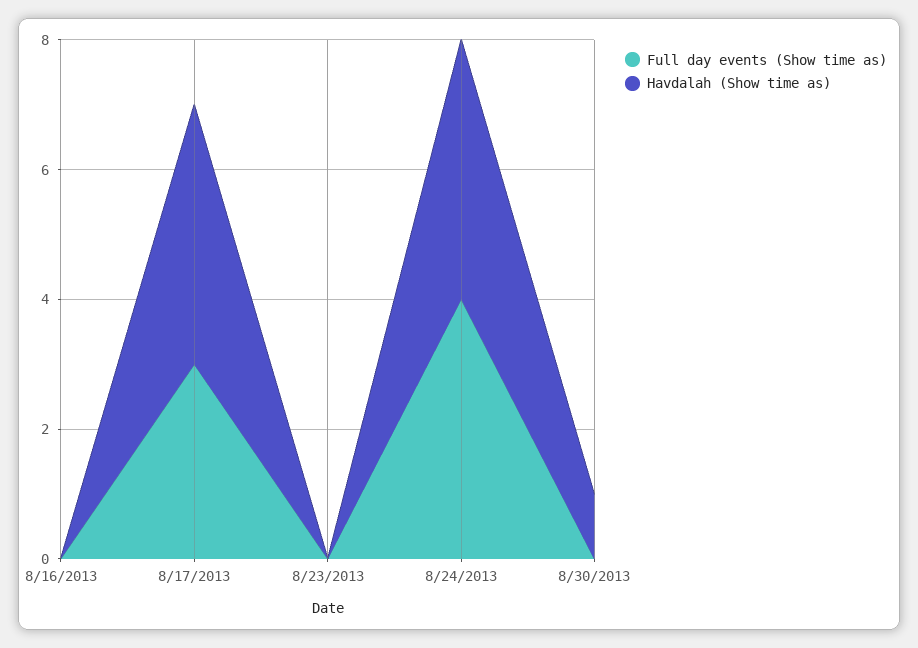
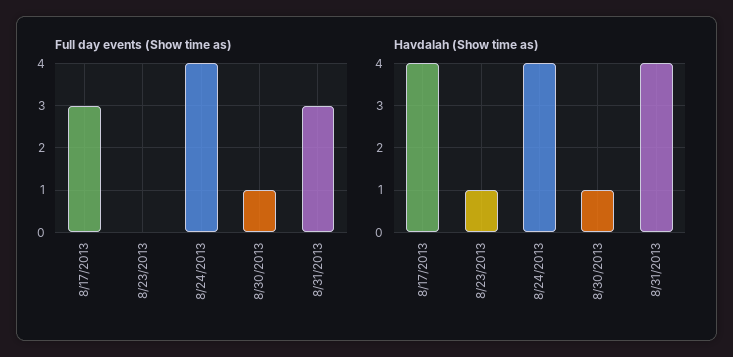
Full day events (Show time as), 8/16/2013: 0 -> none
Havdalah (Show time as), 8/16/2013: 0 -> none
Havdalah (Show time as), 8/23/2013: 0 -> 1
Full day events (Show time as), 8/30/2013: 0 -> 1
Full day events (Show time as), 8/31/2013: none -> 3
Havdalah (Show time as), 8/31/2013: none -> 4

